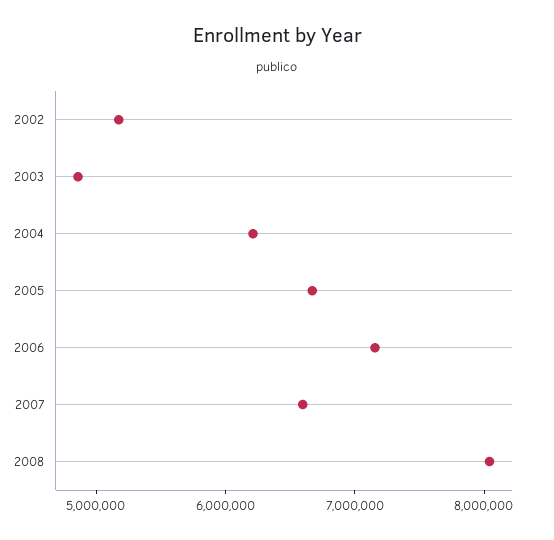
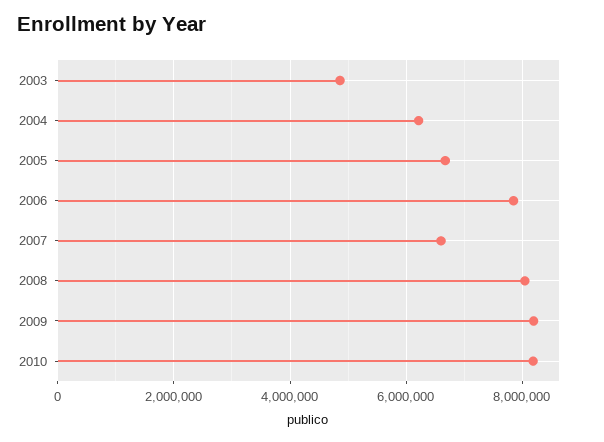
2002: 5200000 -> none
2006: 7200000 -> 7800000
2009: none -> 8200000
2010: none -> 8200000

